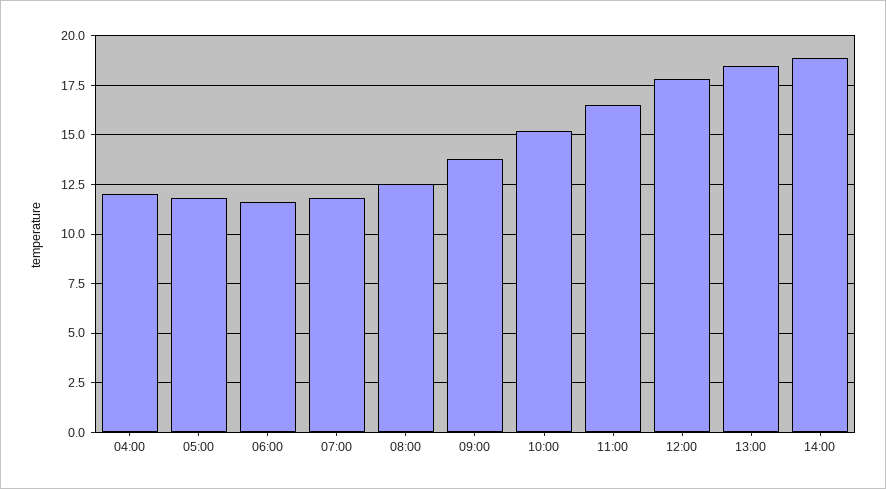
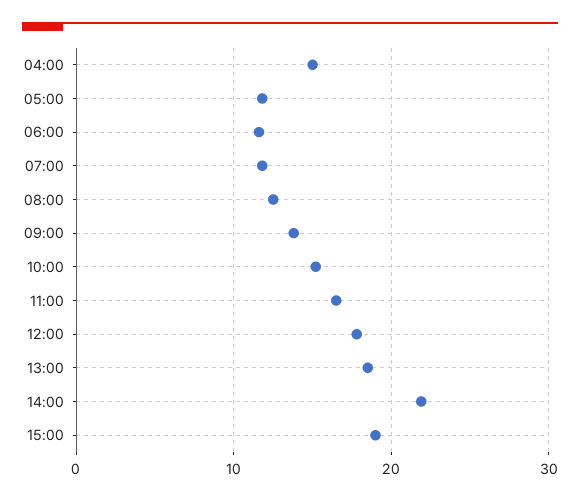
04:00: 12 -> 15
14:00: 19 -> 22
15:00: none -> 19

